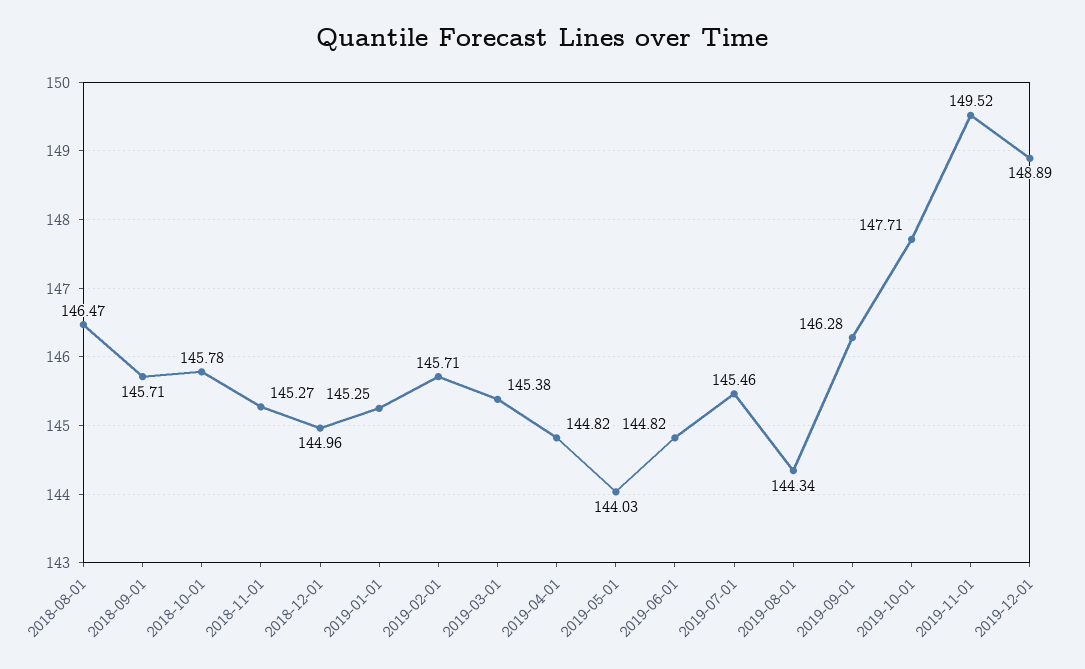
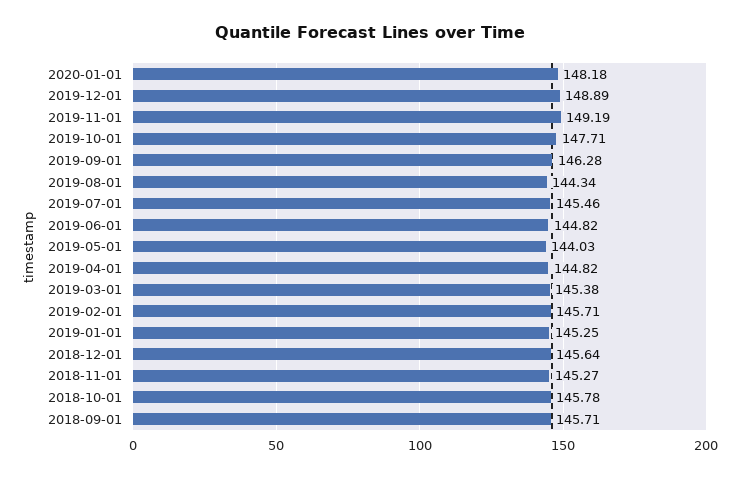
2018-08-01: 146.47 -> none
2018-12-01: 144.96 -> 145.64
2019-11-01: 149.52 -> 149.19
2020-01-01: none -> 148.18

